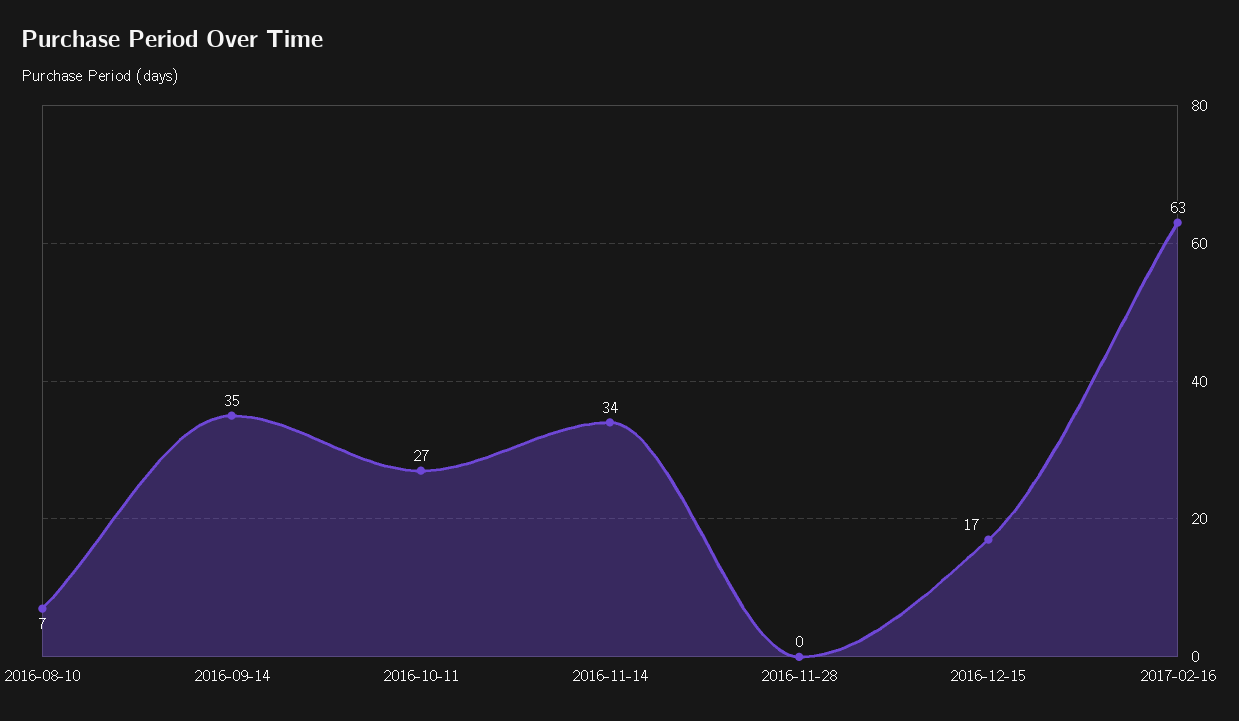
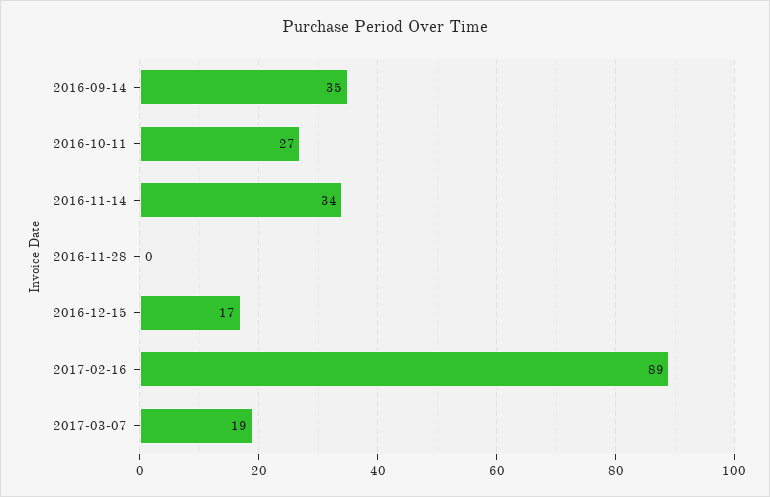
2016-08-10: 7 -> none
2017-02-16: 63 -> 89
2017-03-07: none -> 19

